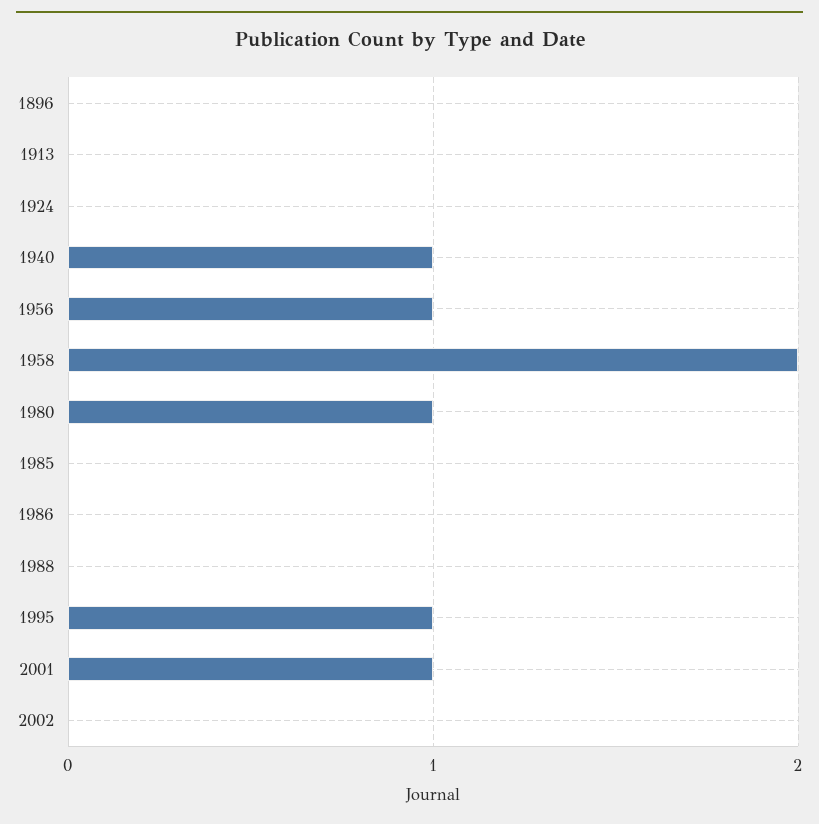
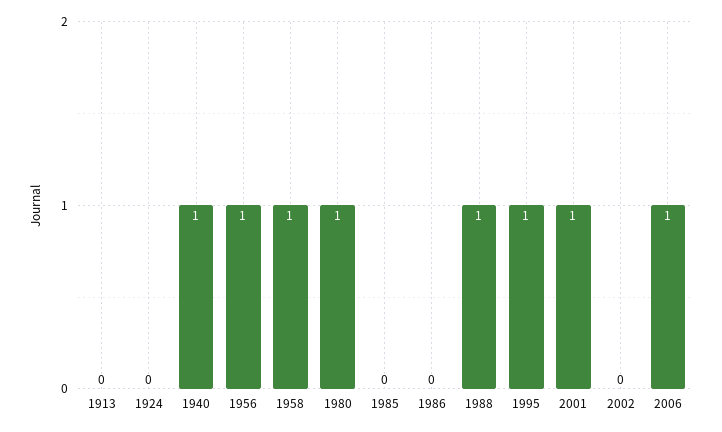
1896: 0 -> none
1958: 2 -> 1
1988: 0 -> 1
2006: none -> 1

